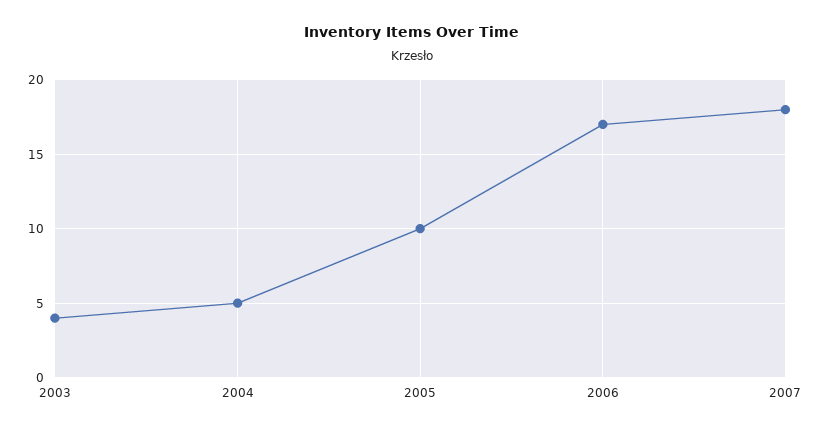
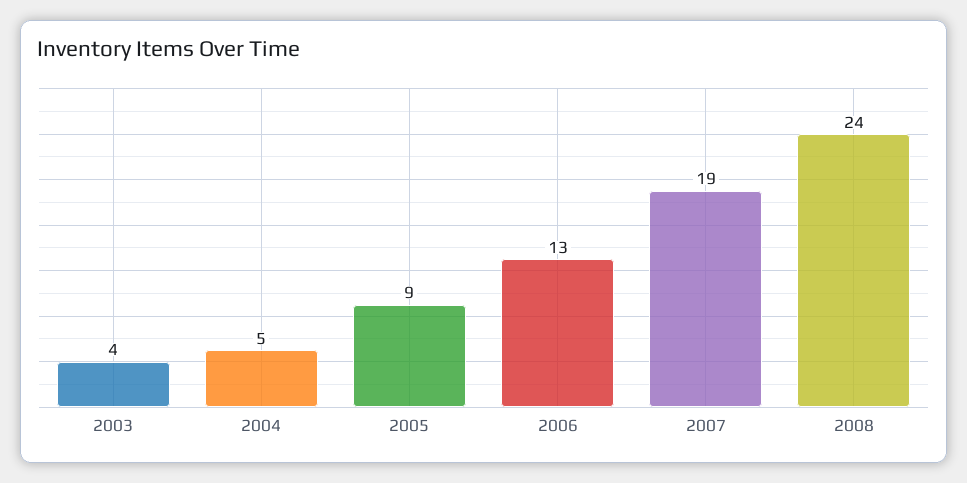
2005: 10 -> 9
2006: 17 -> 13
2007: 18 -> 19
2008: none -> 24

